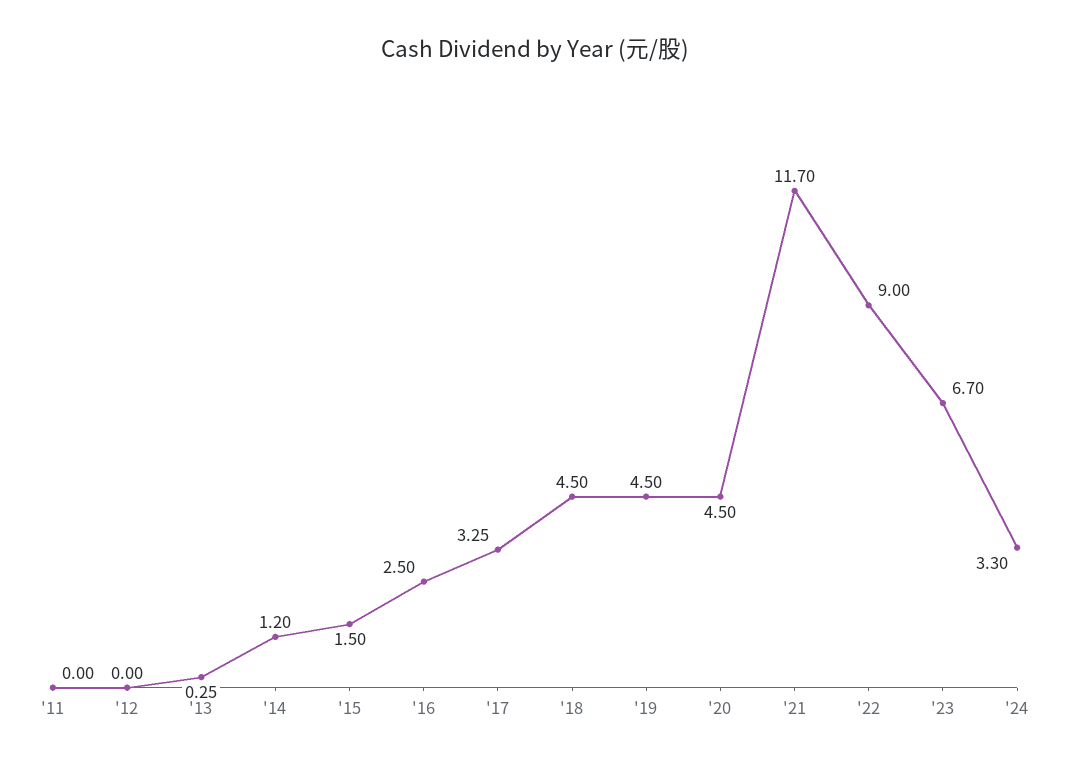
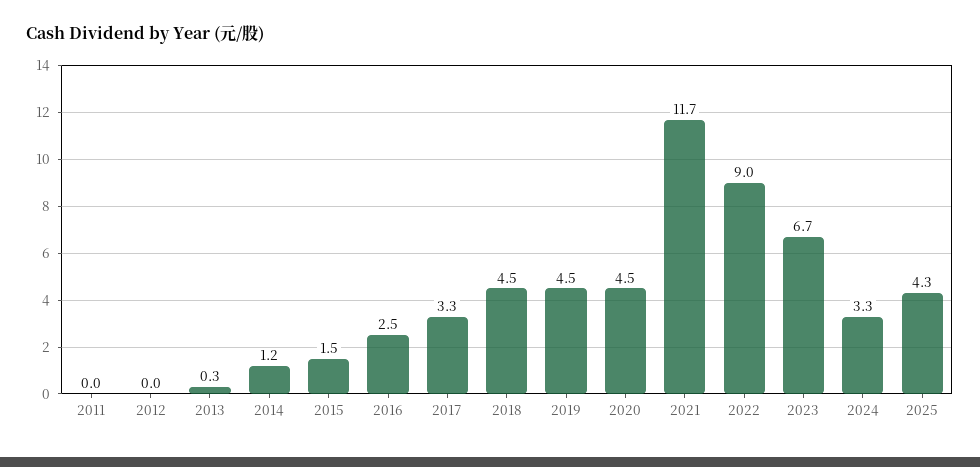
2025: none -> 4.3

